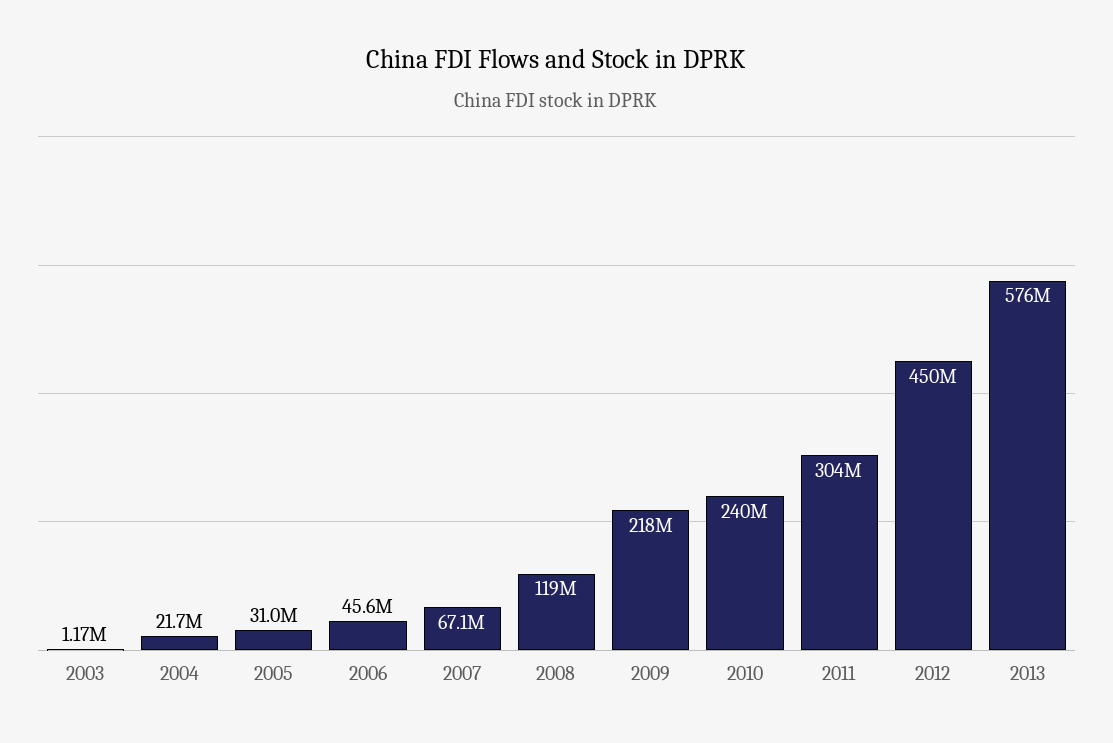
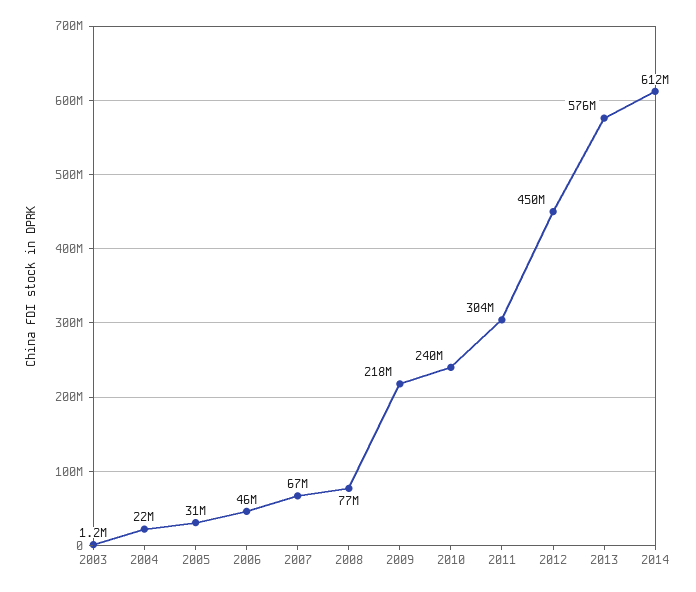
2008: 119000000 -> 77000000
2014: none -> 612000000

